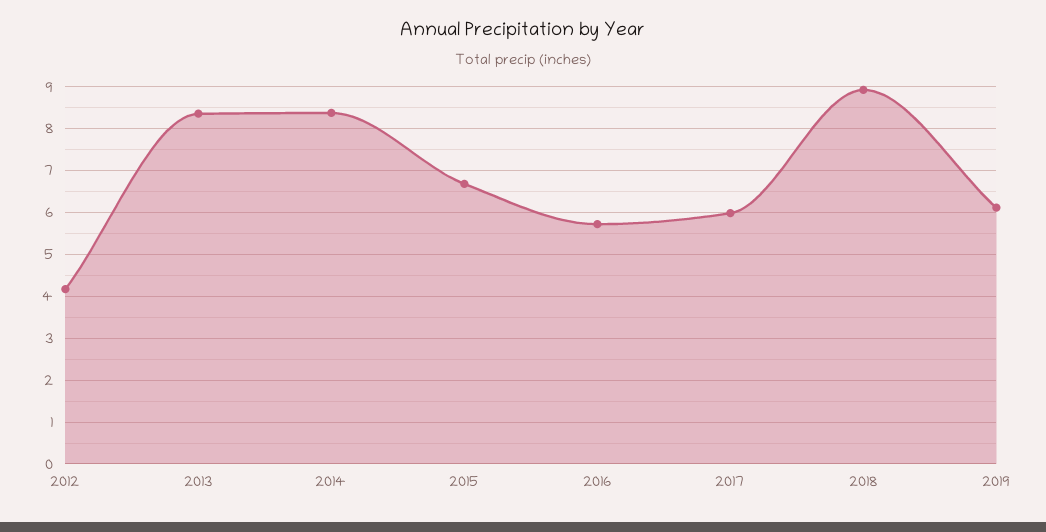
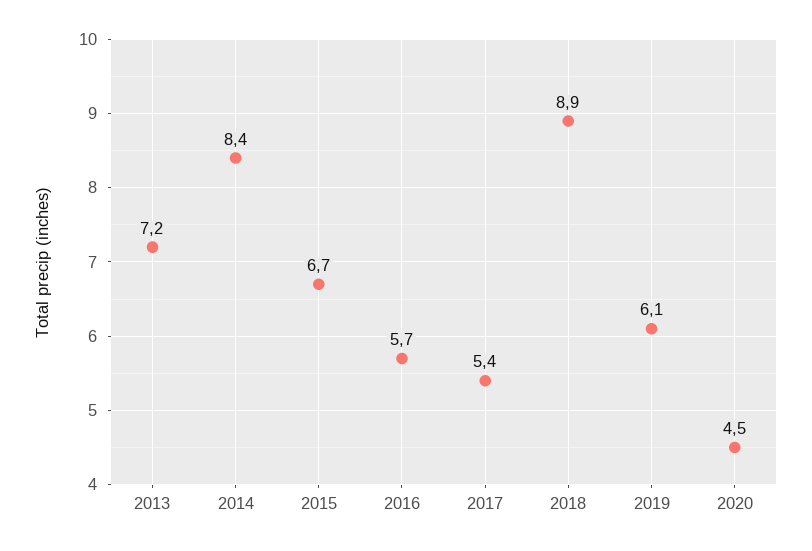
2012: 4.2 -> none
2013: 8.4 -> 7.2
2017: 6 -> 5.4
2020: none -> 4.5

